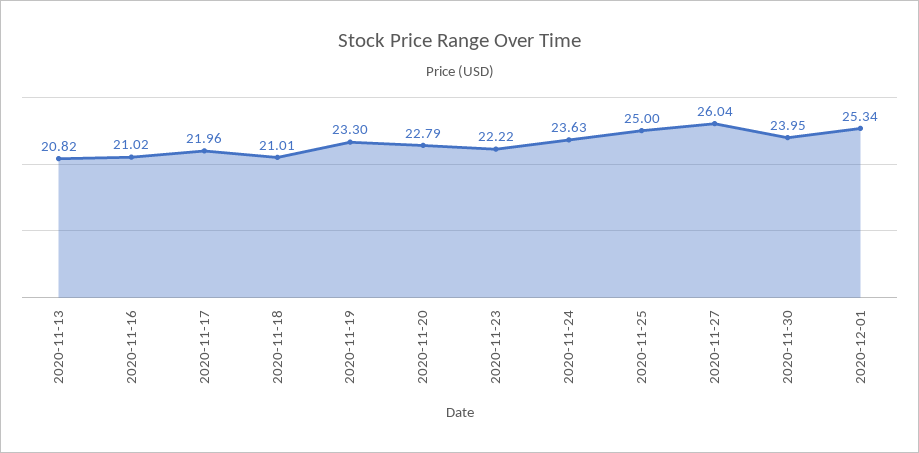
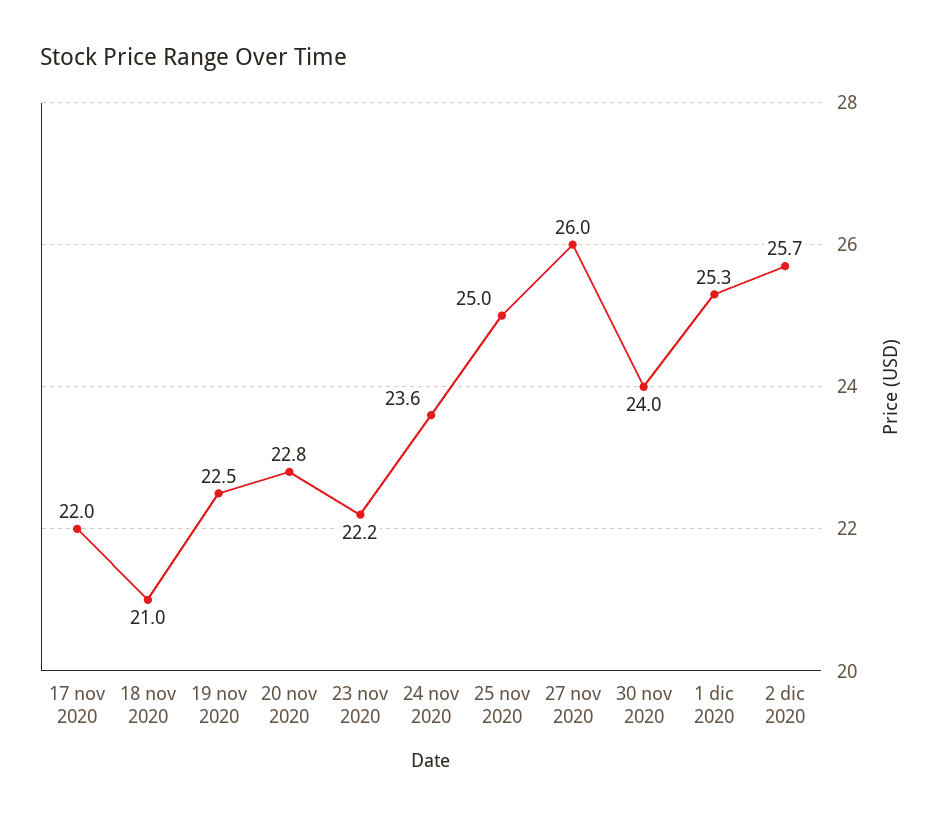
2020-11-13: 20.82 -> none
2020-11-16: 21.02 -> none
2020-11-19: 23.3 -> 22.5
2 dic 2020: none -> 25.7

